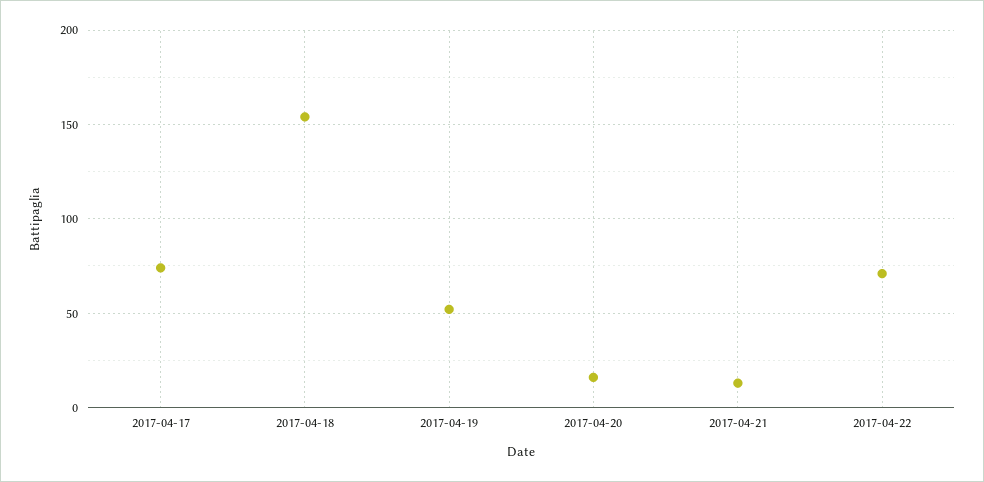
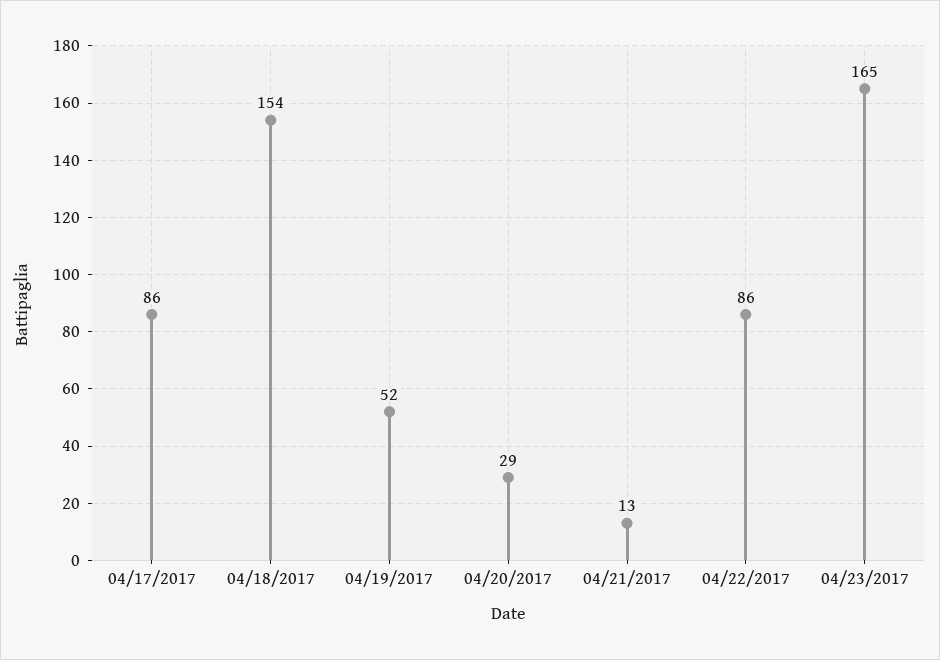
2017-04-17: 75 -> 86
2017-04-20: 15 -> 29
2017-04-22: 70 -> 86
04/23/2017: none -> 165

